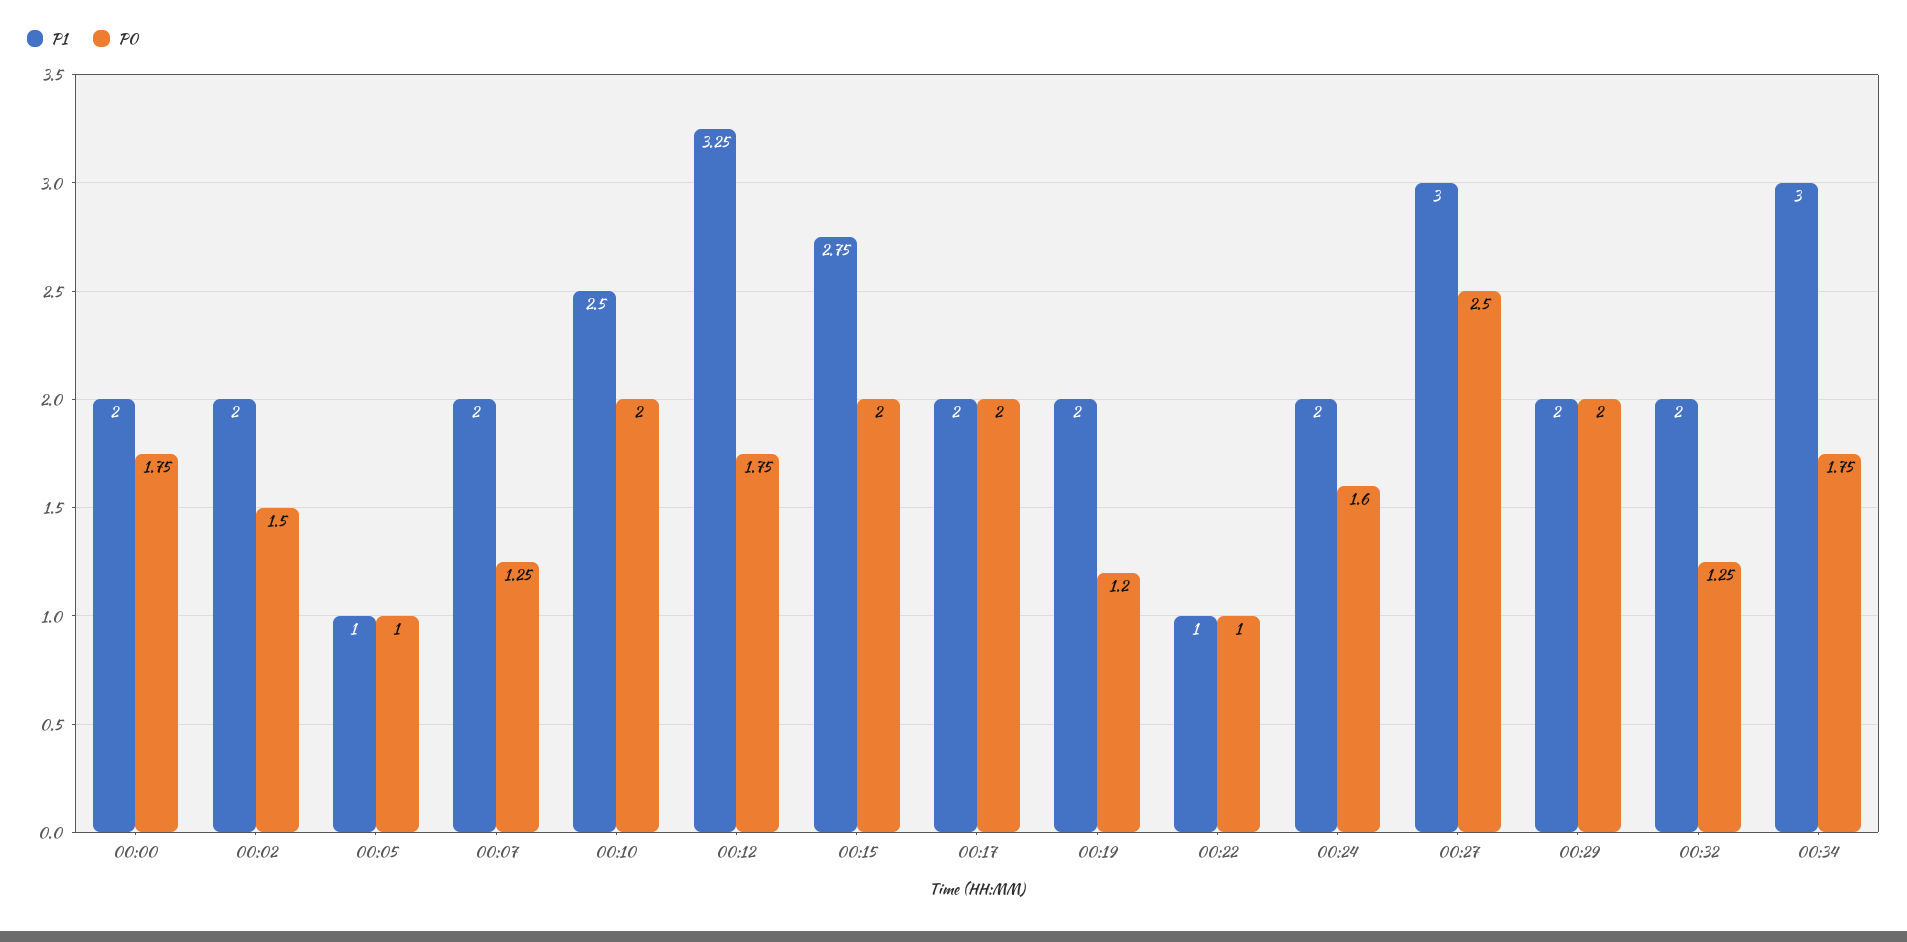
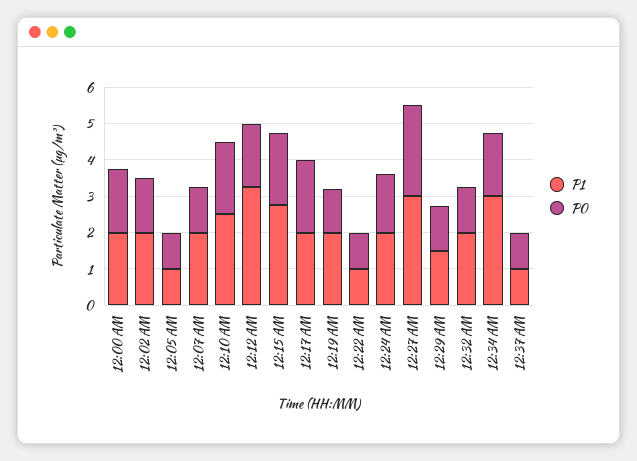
P1, 00:29: 2 -> 1.5
P0, 00:29: 2 -> 1.25
P1, 12:37 AM: none -> 1
P0, 12:37 AM: none -> 1

